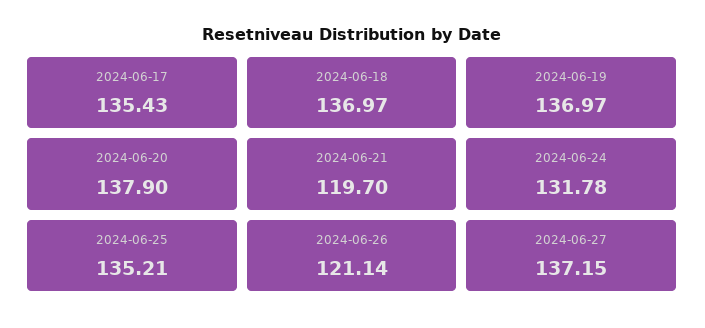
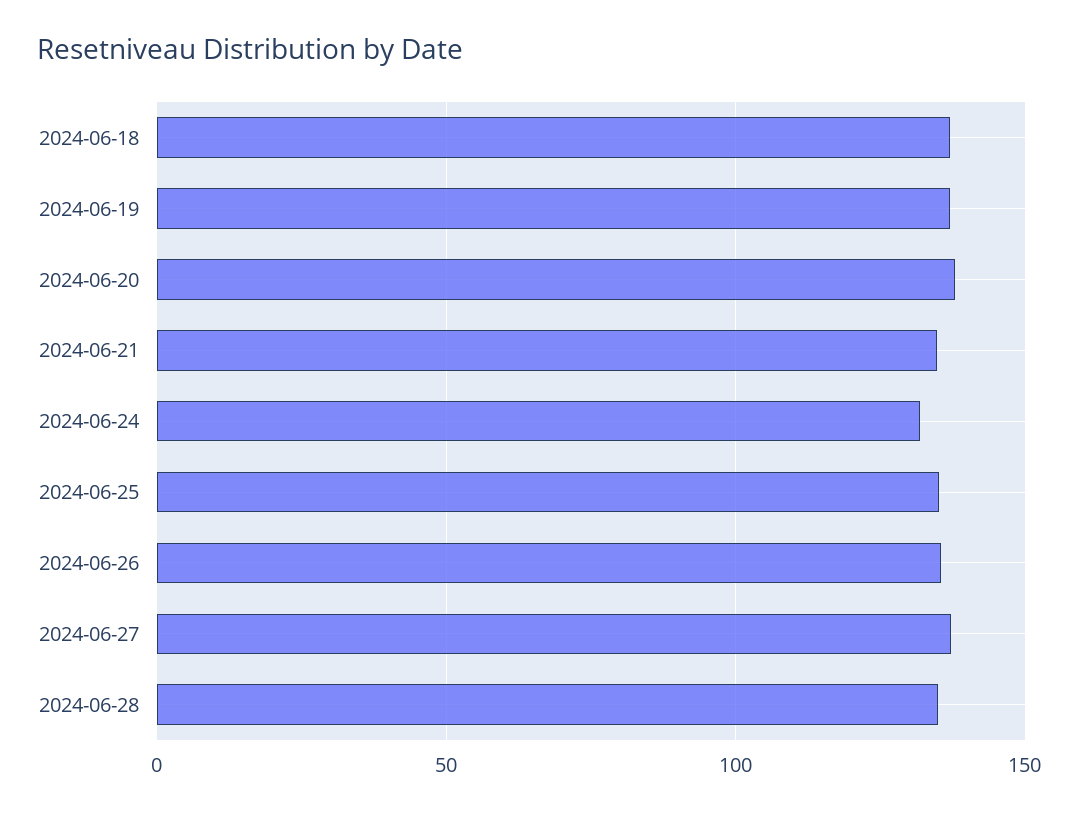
2024-06-17: 135.43 -> none
2024-06-21: 119.7 -> 135
2024-06-26: 121.14 -> 135
2024-06-28: none -> 135

